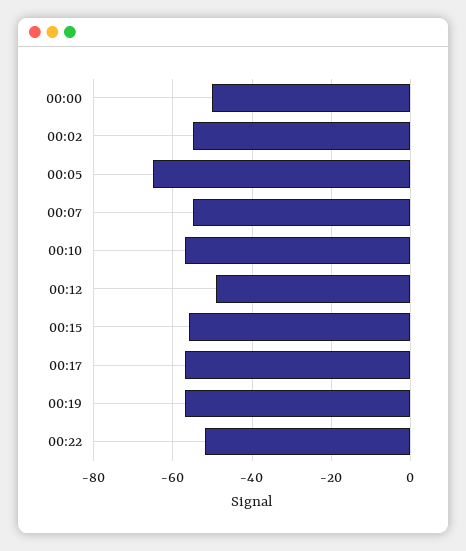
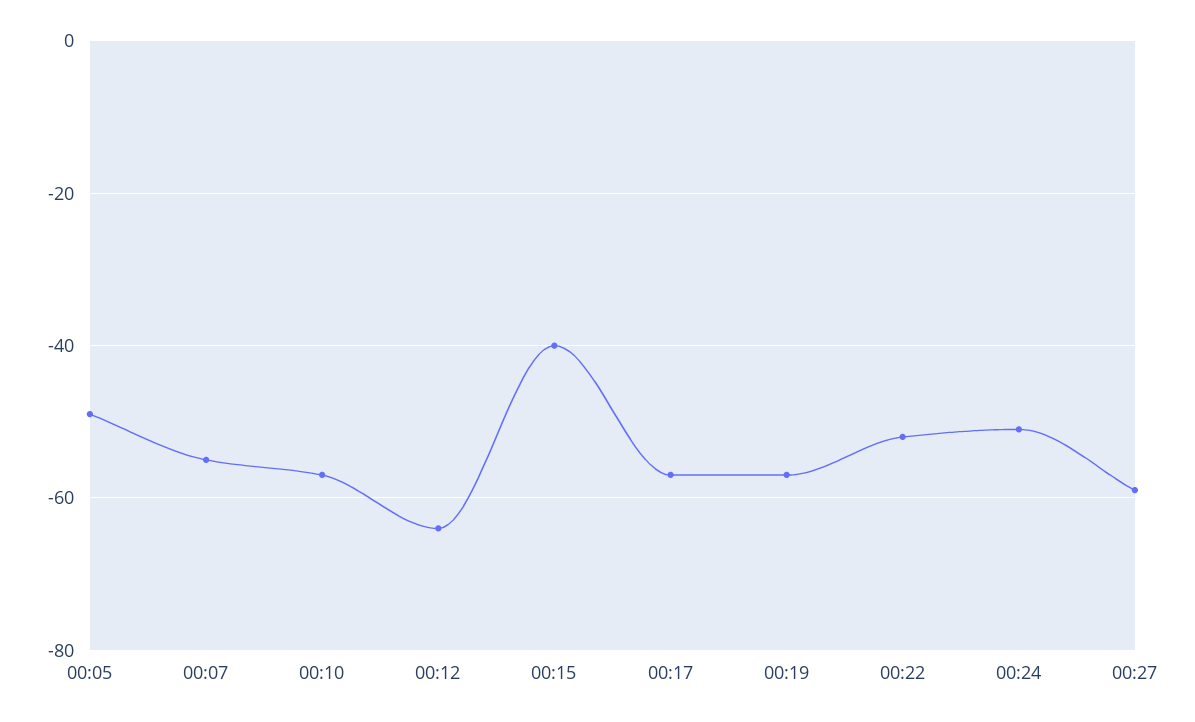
00:00: -50 -> none
00:02: -55 -> none
00:05: -65 -> -50
00:12: -50 -> -65
00:15: -55 -> -40
00:24: none -> -50
00:27: none -> -60

